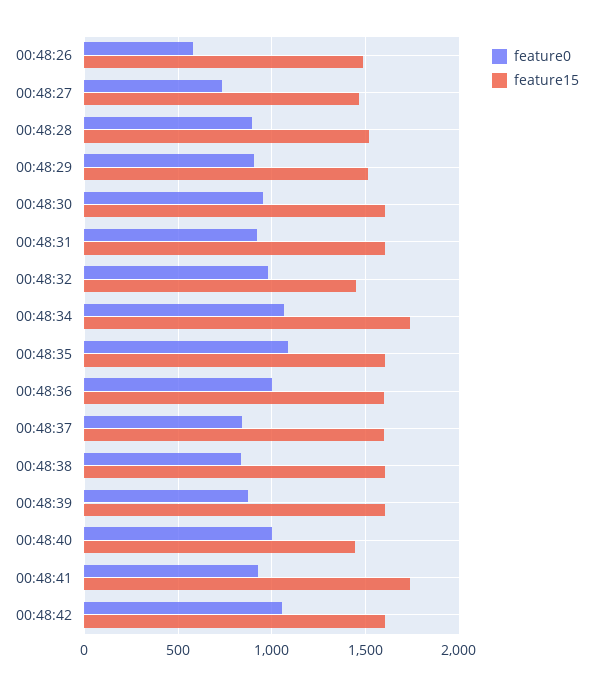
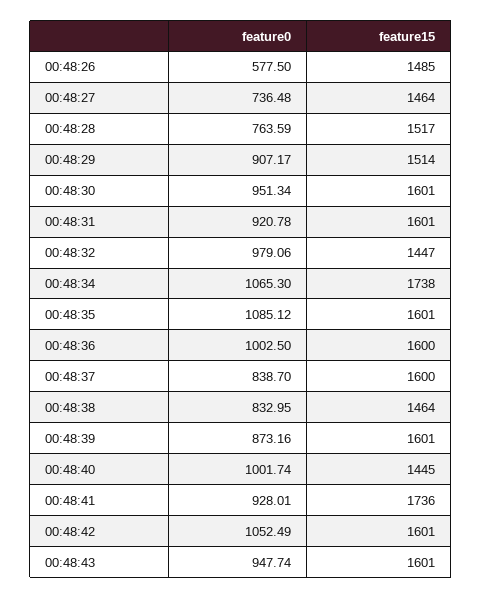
feature0, 00:48:28: 900 -> 763.59
feature15, 00:48:38: 1600 -> 1464
feature0, 00:48:43: none -> 947.74
feature15, 00:48:43: none -> 1601

